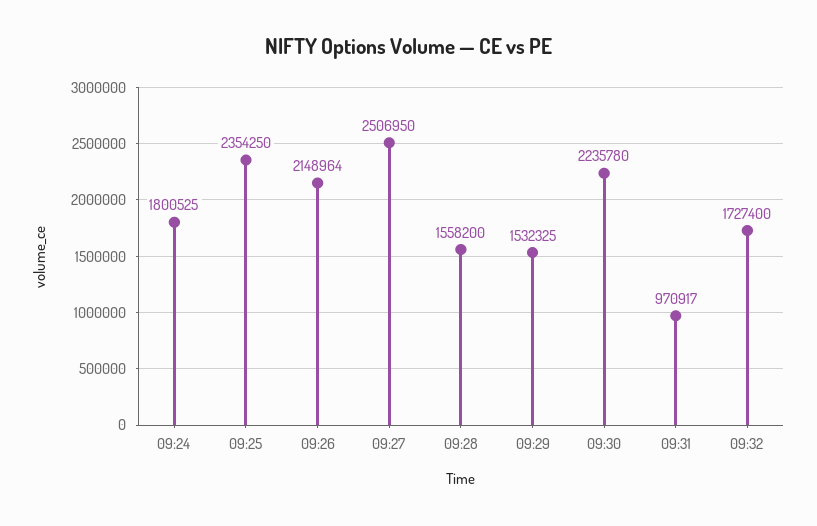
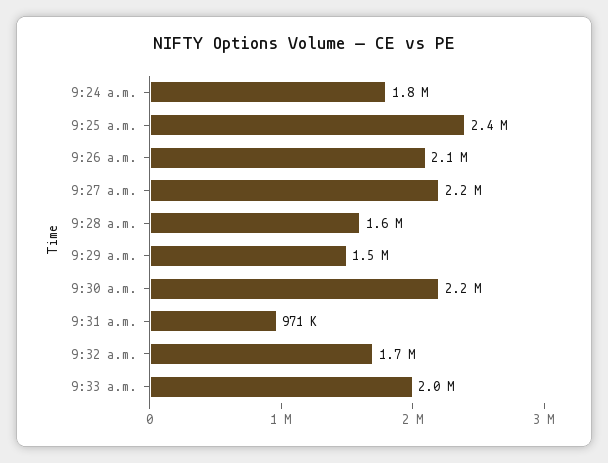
09:27: 2506950 -> 2200000
9:33 a.m.: none -> 2000000

